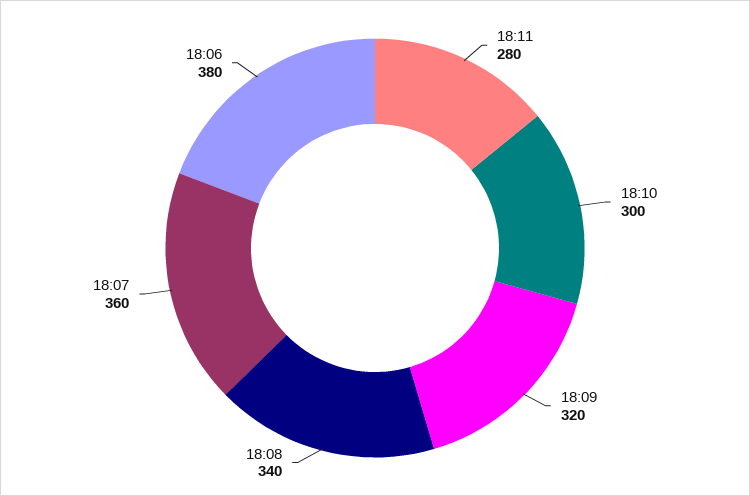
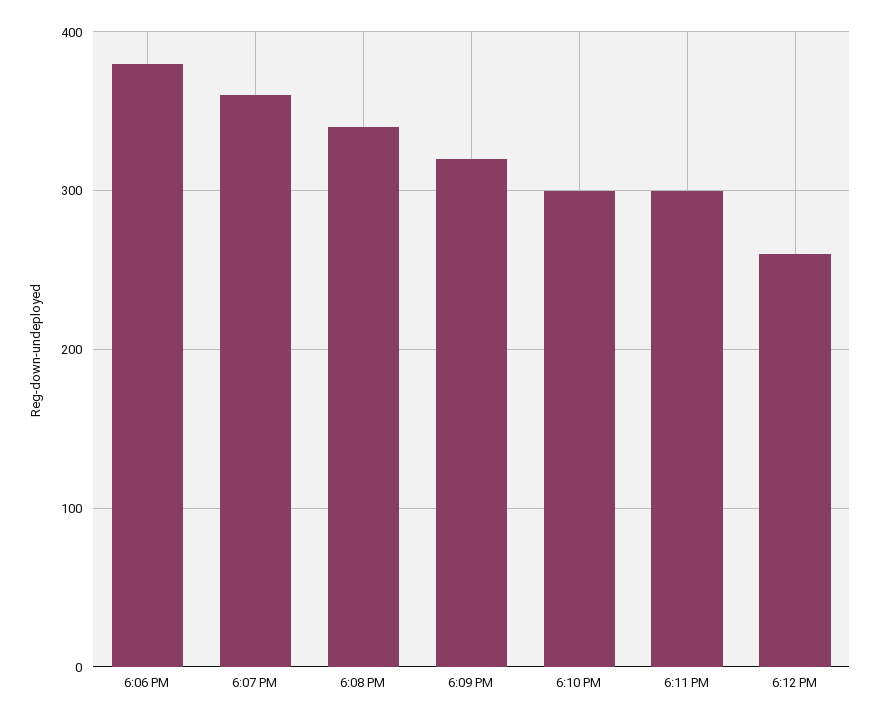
18:11: 280 -> 300
6:12 PM: none -> 260

